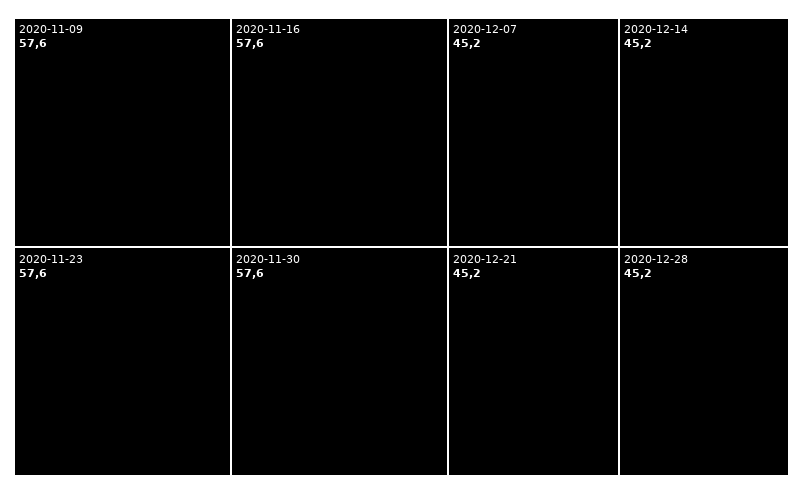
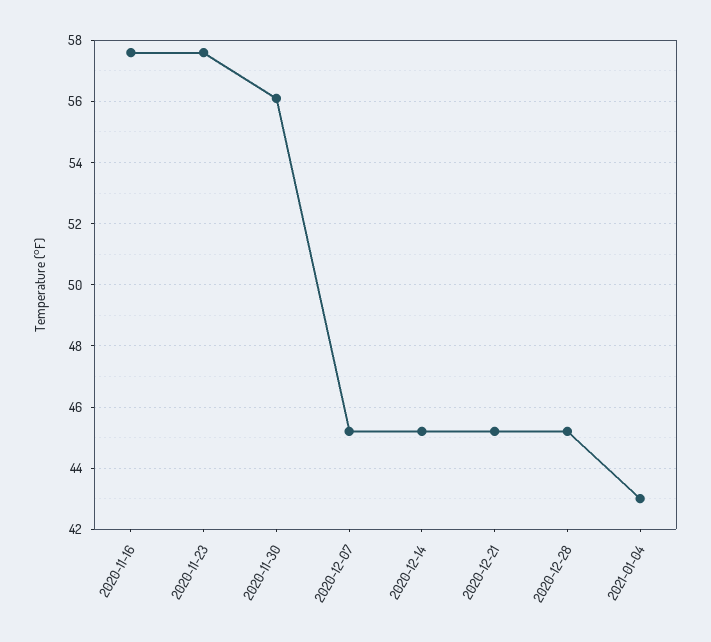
2020-11-09: 57.6 -> none
2020-11-30: 57.6 -> 56
2021-01-04: none -> 43

